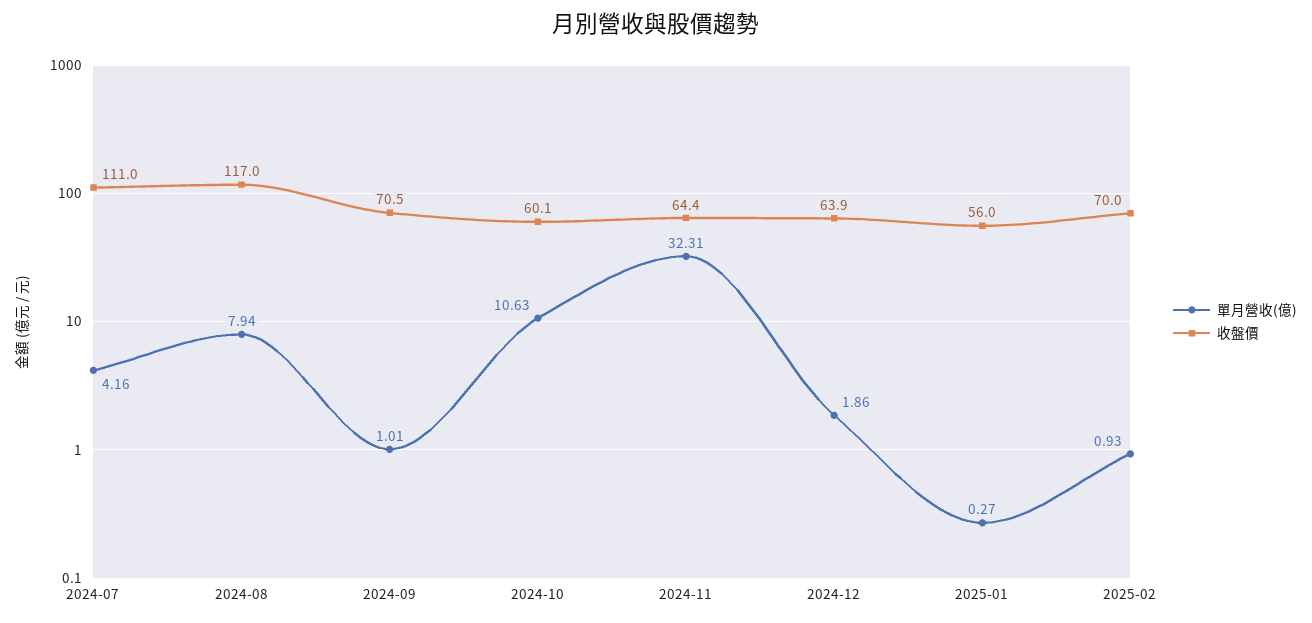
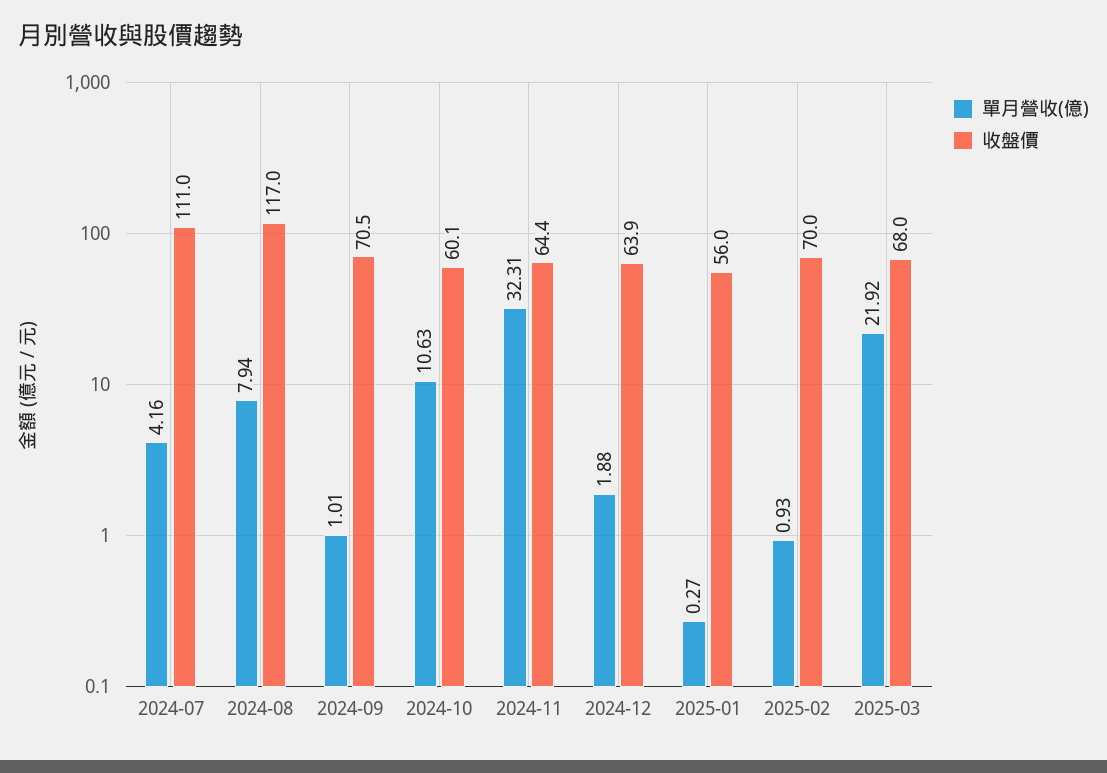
單月營收(億), 2024-12: 1.86 -> 1.88
單月營收(億), 2025-03: none -> 21.92
收盤價, 2025-03: none -> 68

